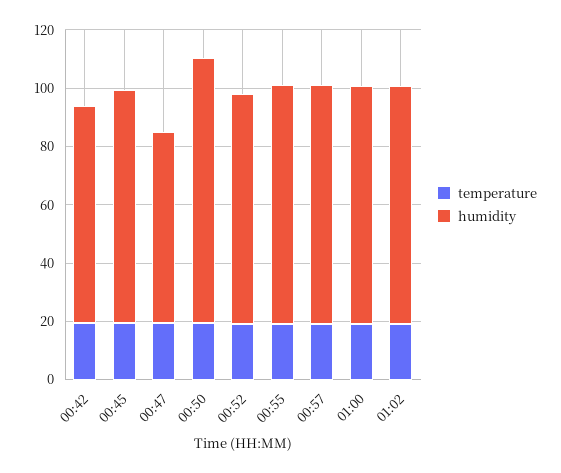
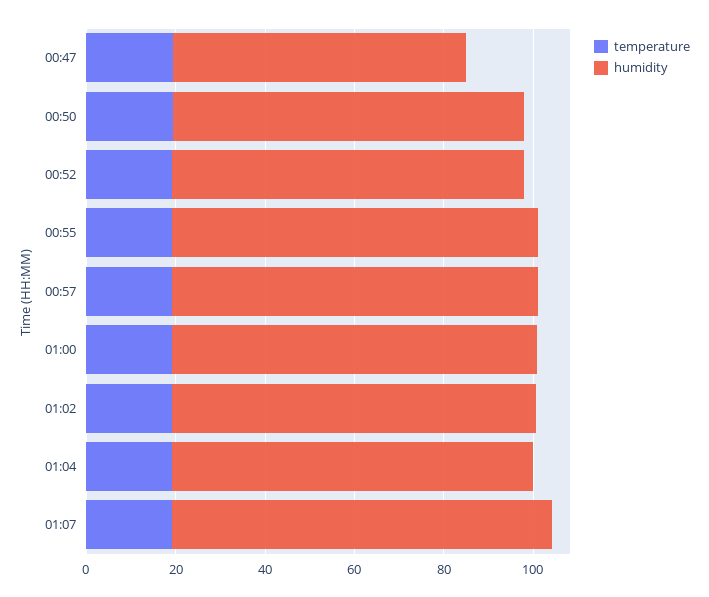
temperature, 00:42: 20 -> none
humidity, 00:42: 75 -> none
temperature, 00:45: 20 -> none
humidity, 00:45: 80 -> none
humidity, 00:50: 90 -> 80
temperature, 01:04: none -> 20
humidity, 01:04: none -> 80
temperature, 01:07: none -> 20
humidity, 01:07: none -> 85

